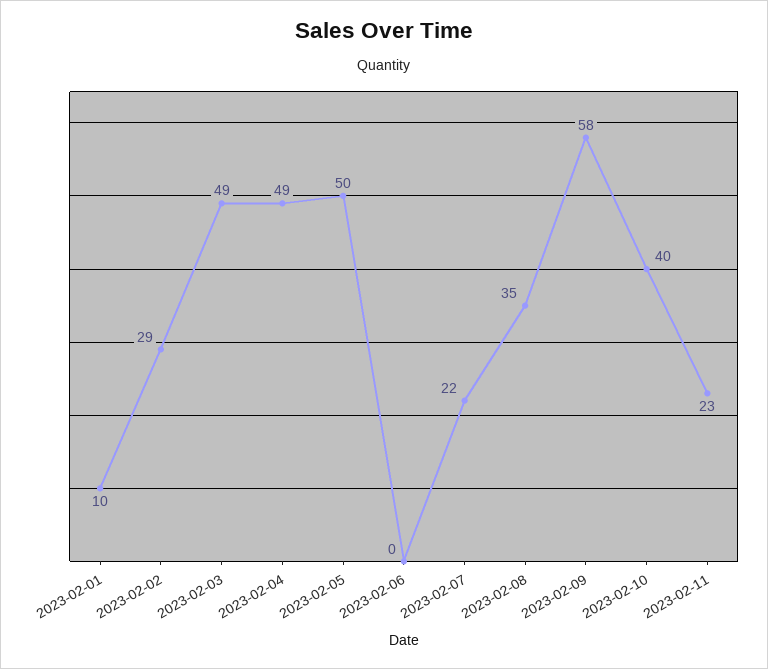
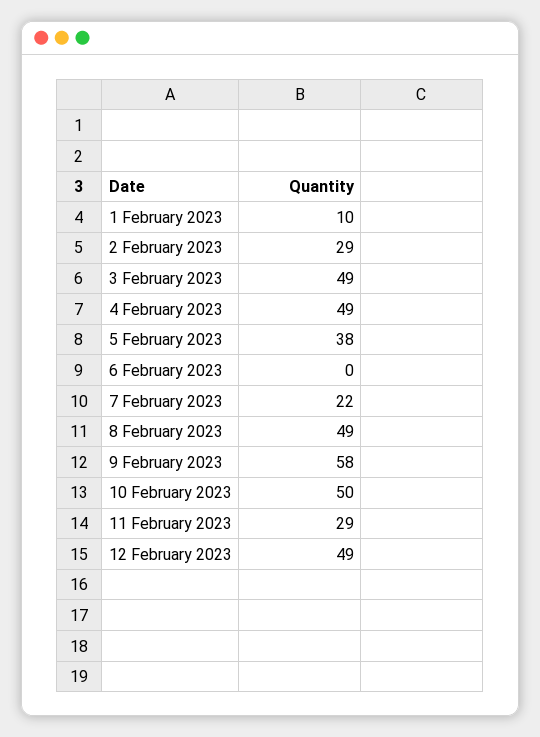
2023-02-05: 50 -> 38
2023-02-08: 35 -> 49
2023-02-10: 40 -> 50
2023-02-11: 23 -> 29
12 February 2023: none -> 49

